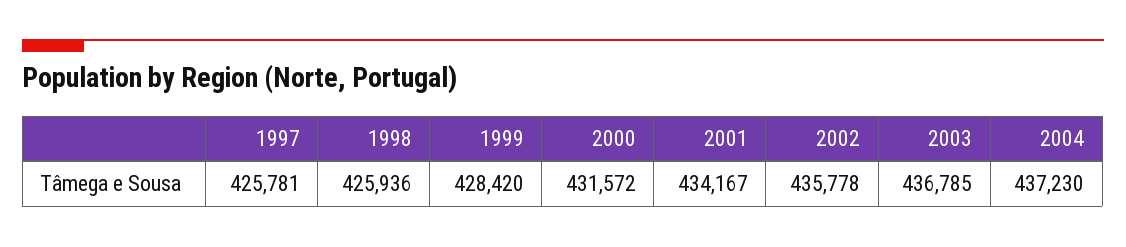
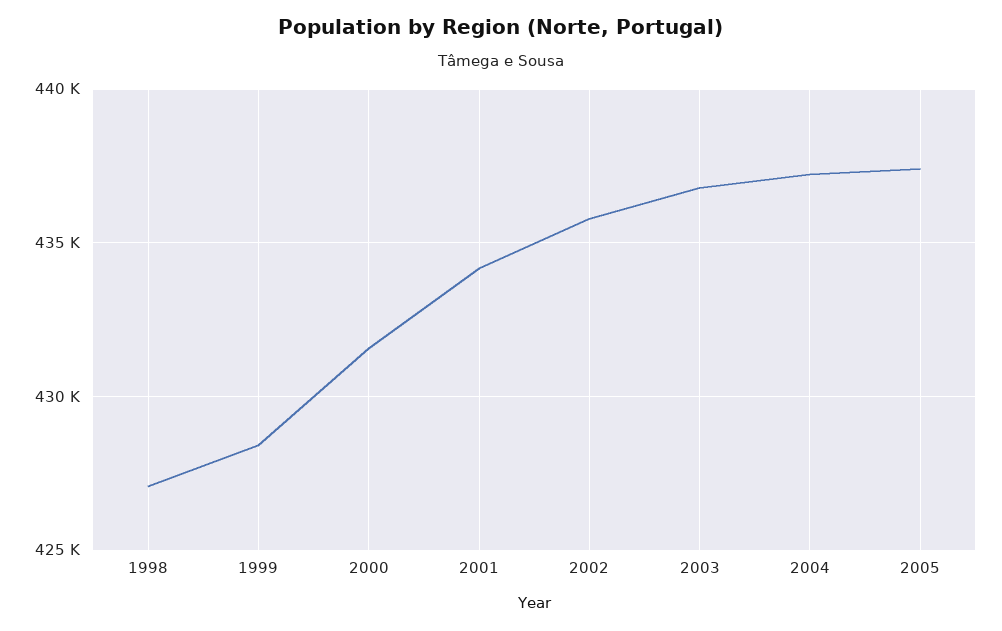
1997: 425781 -> none
1998: 425936 -> 427000
2005: none -> 437500

